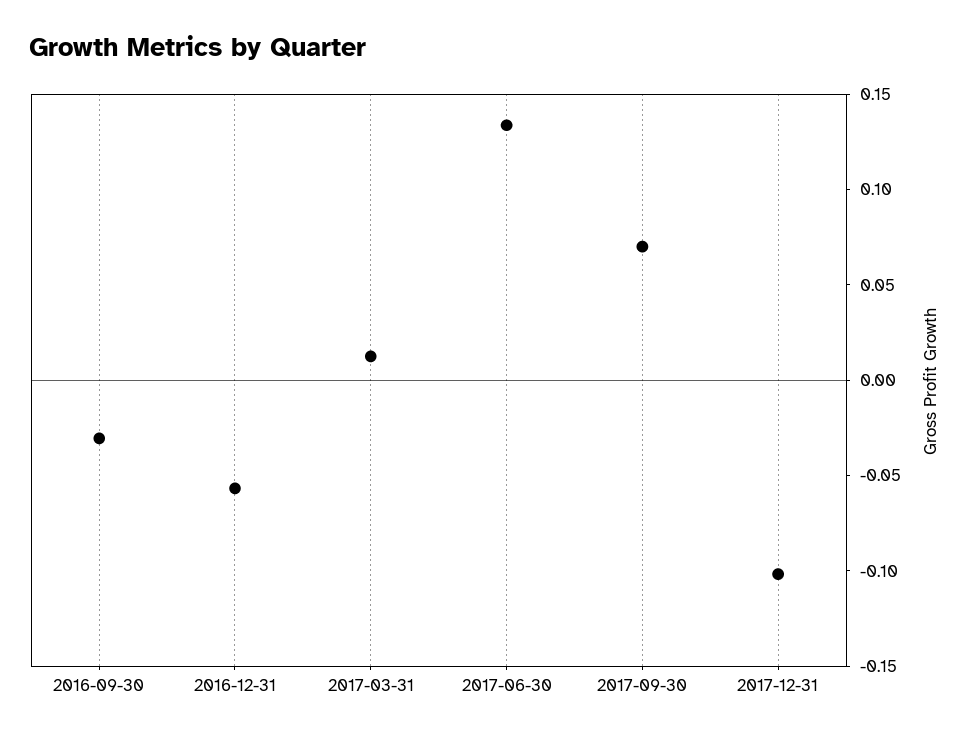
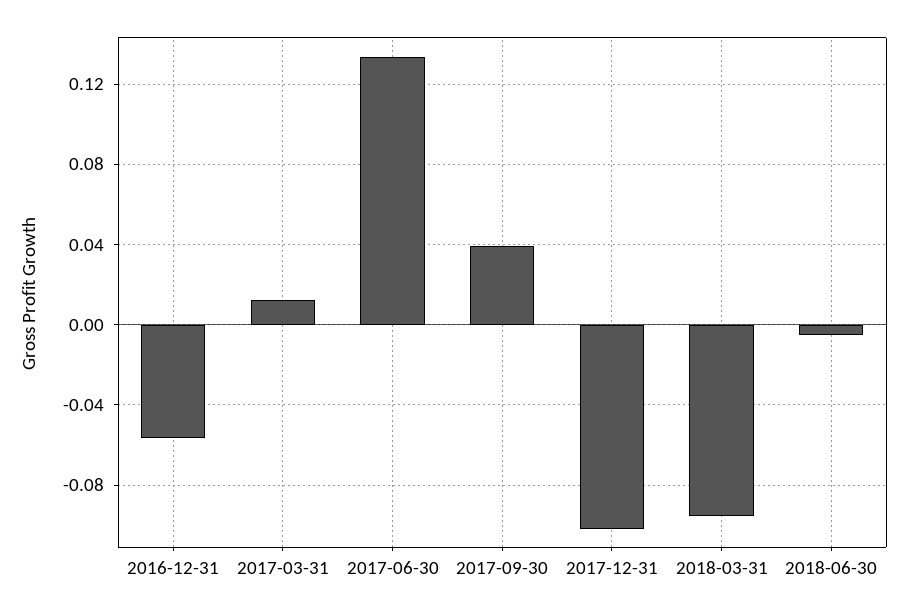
2016-09-30: -0.03 -> none
2017-09-30: 0.07 -> 0.04
2018-03-31: none -> -0.095
2018-06-30: none -> -0.005

